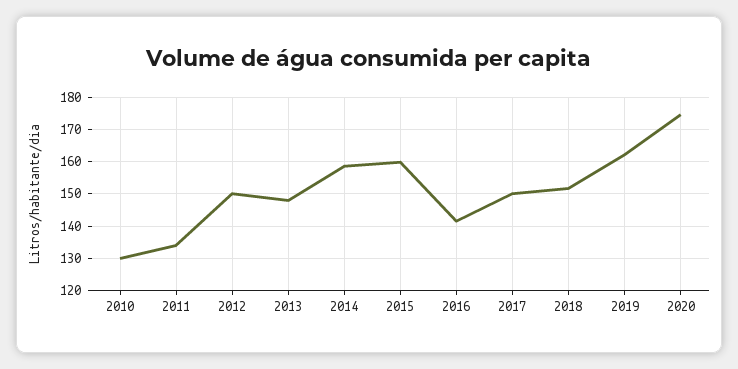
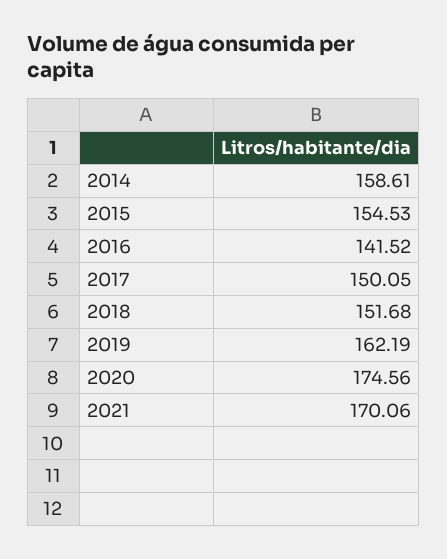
2010: 130 -> none
2011: 134 -> none
2012: 150 -> none
2013: 148 -> none
2015: 160 -> 154.53
2021: none -> 170.06

